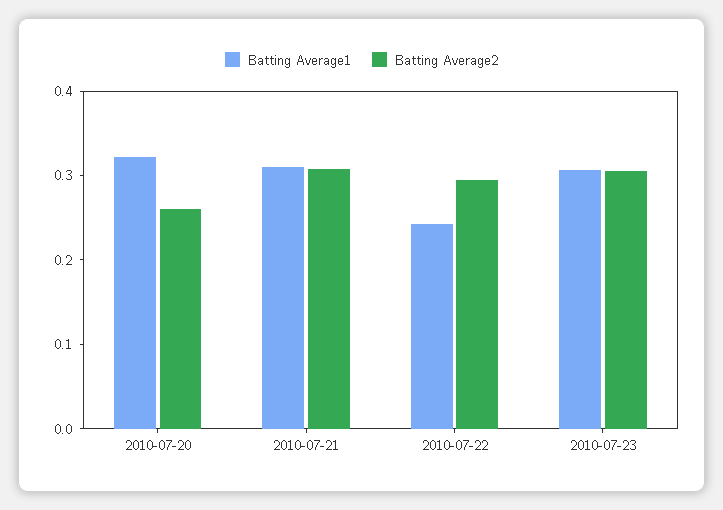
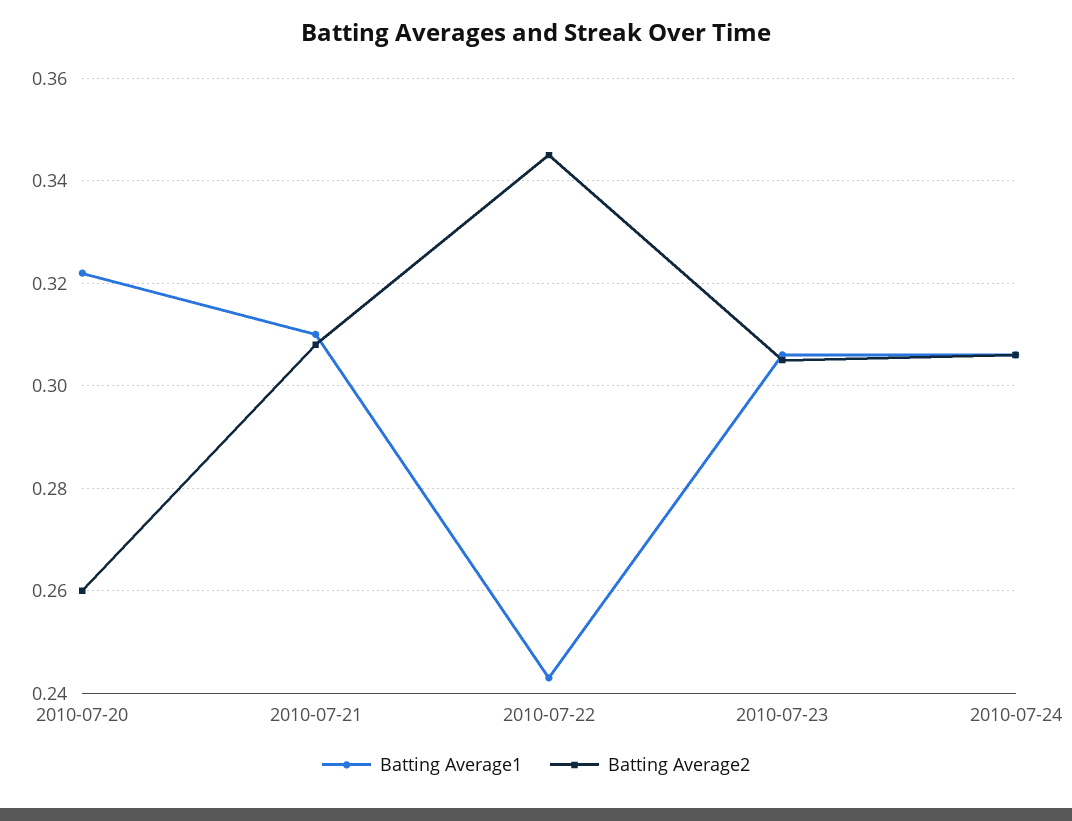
Batting Average2, 2010-07-22: 0.3 -> 0.345
Batting Average1, 2010-07-24: none -> 0.305
Batting Average2, 2010-07-24: none -> 0.305

